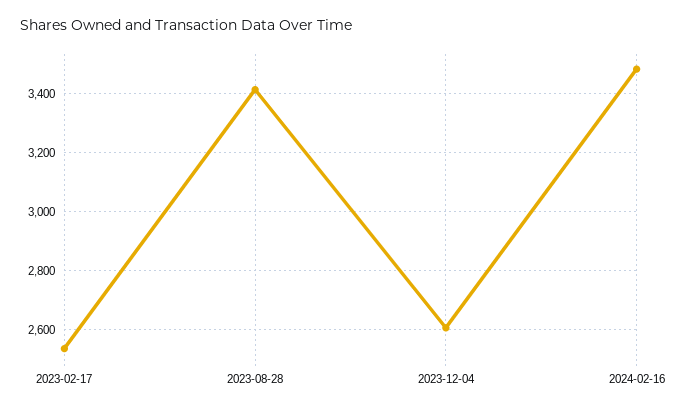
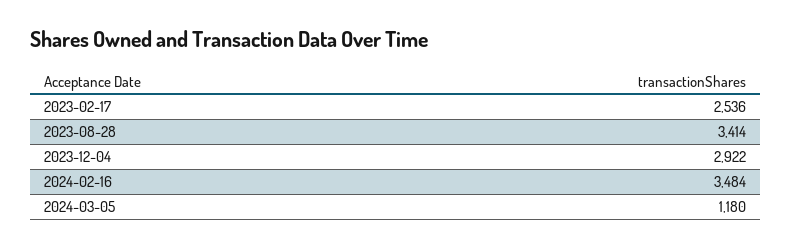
2023-12-04: 2600 -> 2922
2024-03-05: none -> 1180

